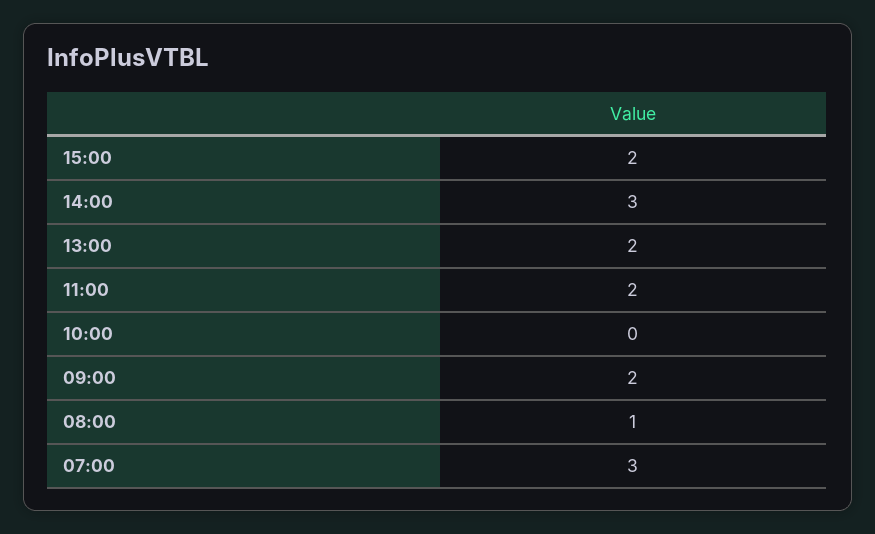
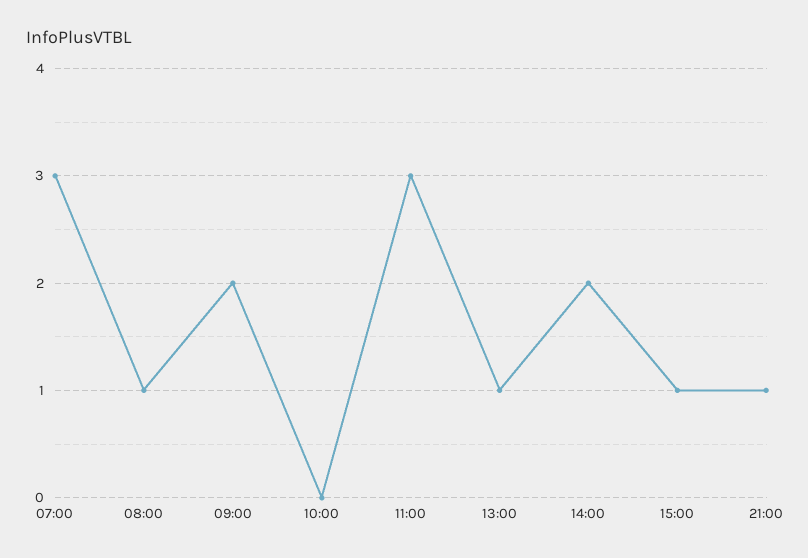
15:00: 2 -> 1
14:00: 3 -> 2
13:00: 2 -> 1
11:00: 2 -> 3
21:00: none -> 1

